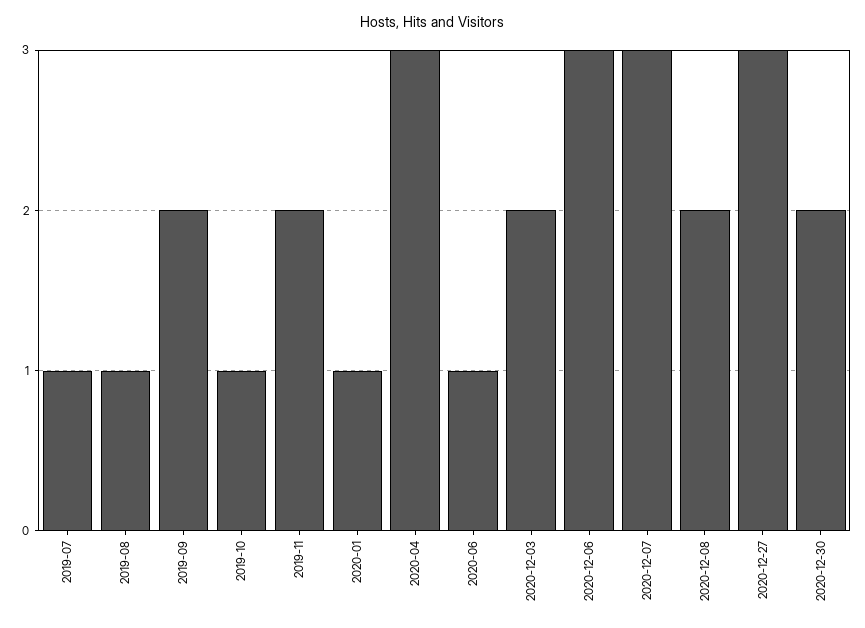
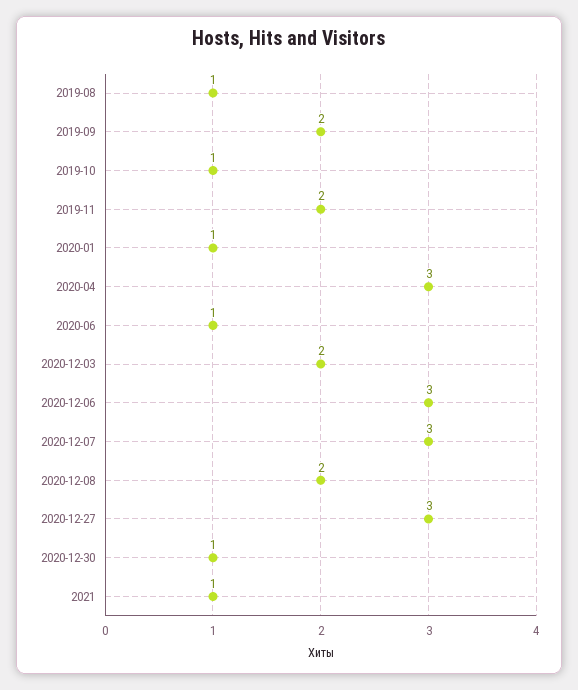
2019-07: 1 -> none
2020-12-30: 2 -> 1
2021: none -> 1

